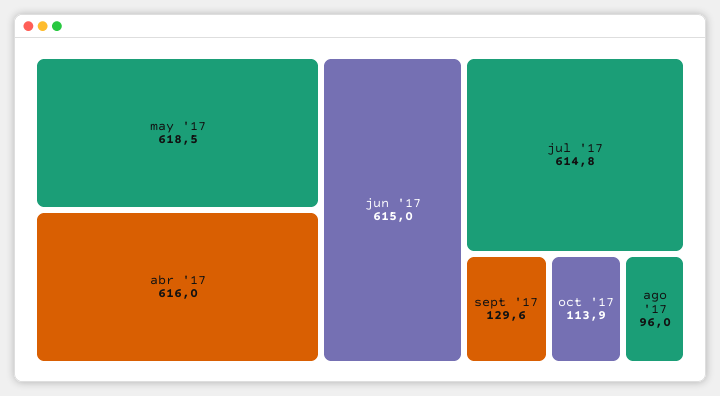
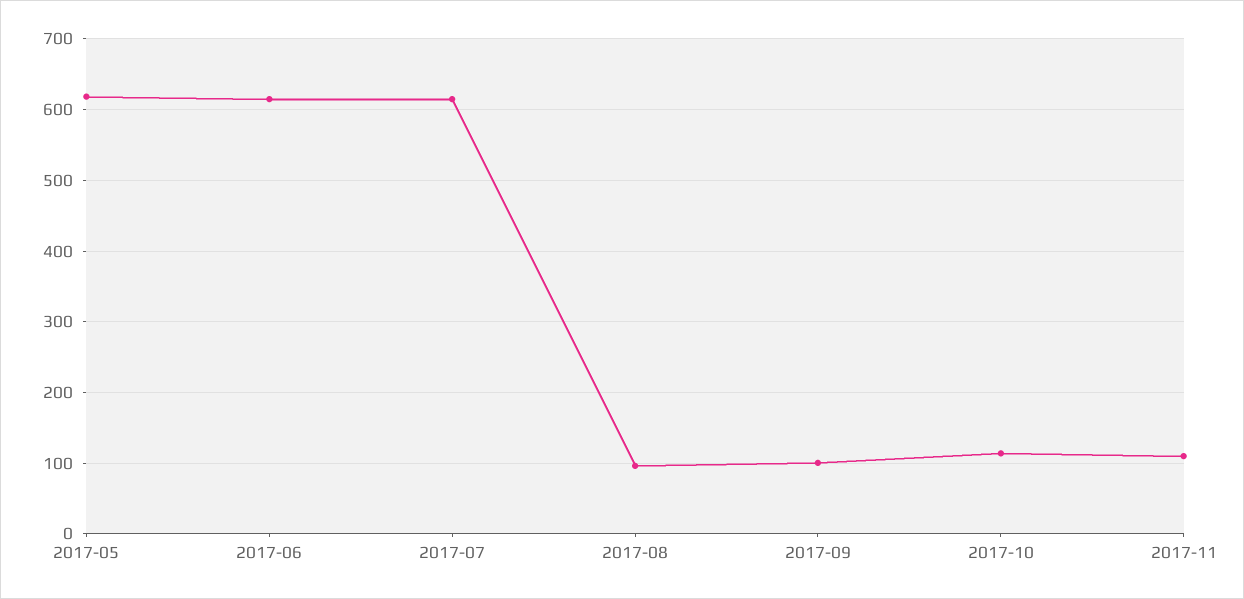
abr '17: 616 -> none
sept '17: 129.6 -> 100
2017-11: none -> 110

